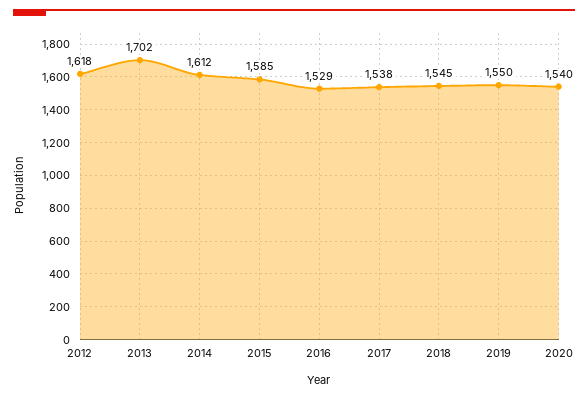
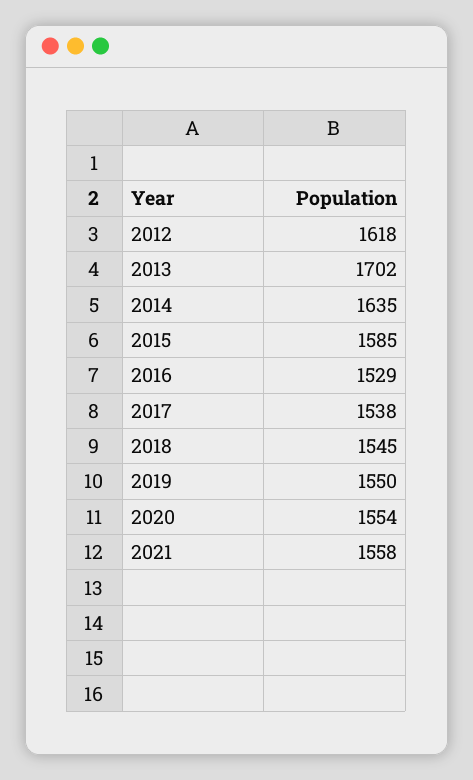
2014: 1612 -> 1635
2020: 1540 -> 1554
2021: none -> 1558

